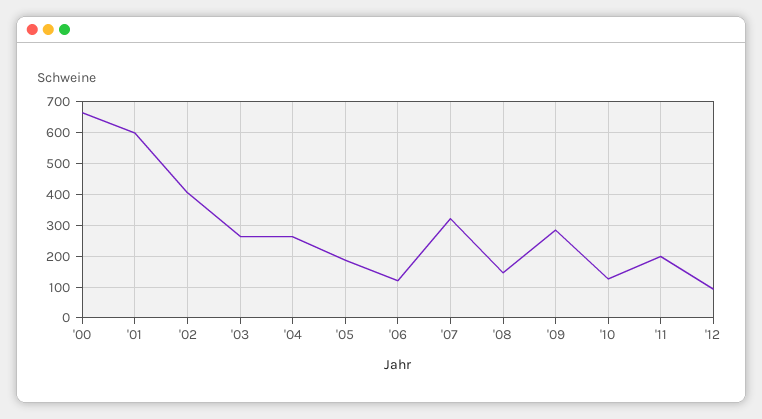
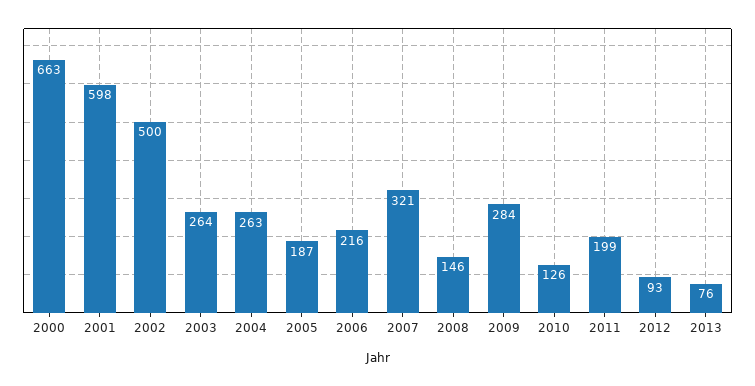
'02: 400 -> 500
'06: 120 -> 216
2013: none -> 76

